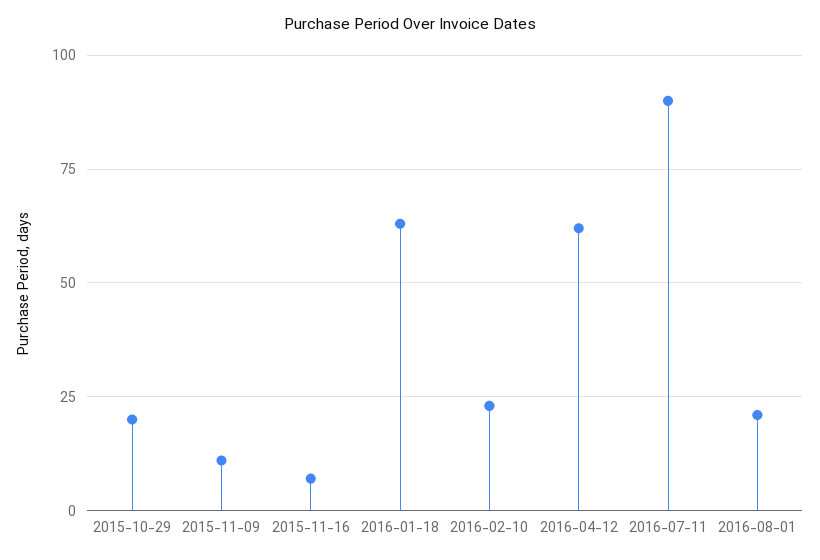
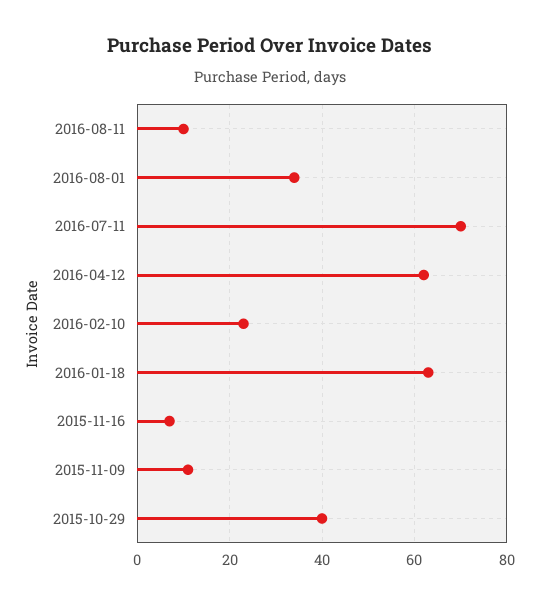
2015-10-29: 20 -> 40
2016-07-11: 90 -> 70
2016-08-01: 20 -> 35
2016-08-11: none -> 10

